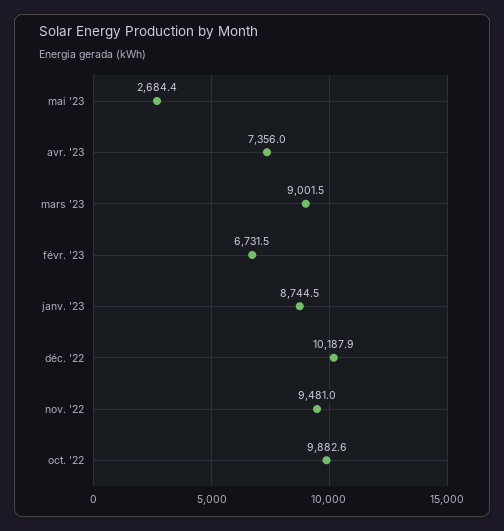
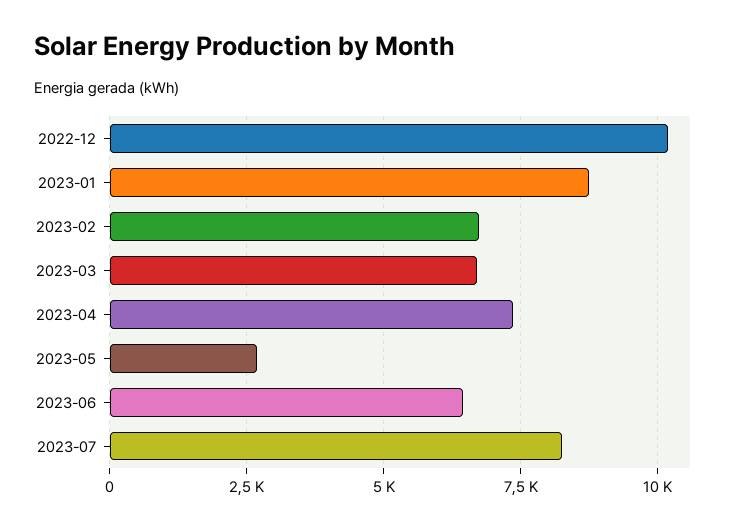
mars '23: 9001.5 -> 6750
nov. '22: 9481 -> none
oct. '22: 9882.6 -> none
2023-06: none -> 6500
2023-07: none -> 8250

